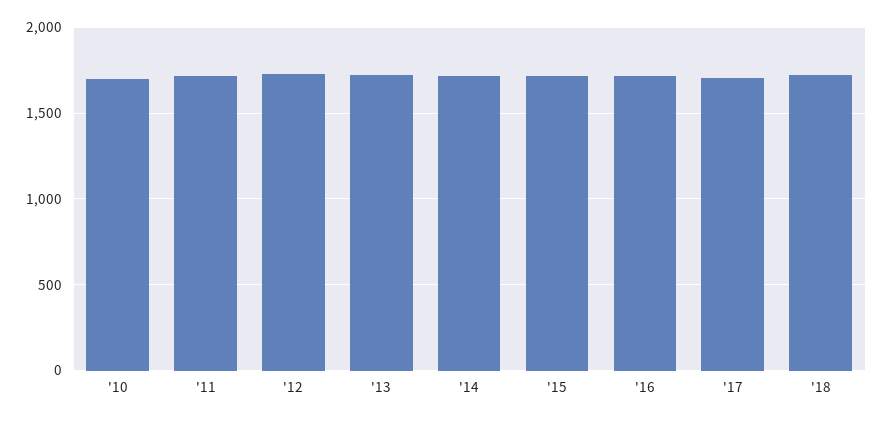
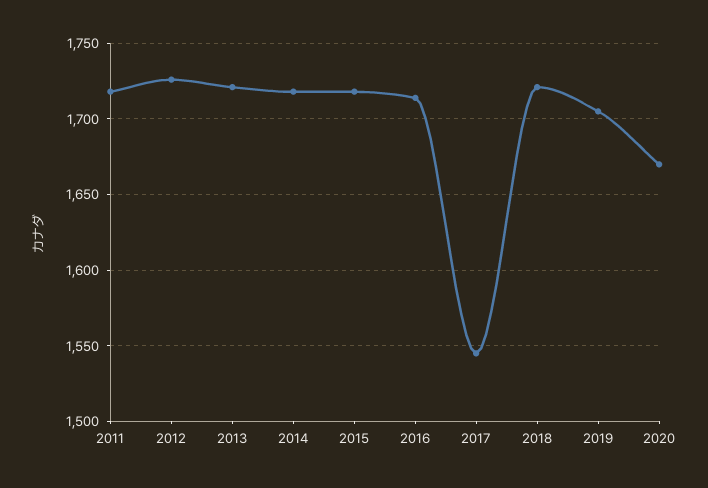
'10: 1700 -> none
'17: 1700 -> 1545
2019: none -> 1705
2020: none -> 1670

